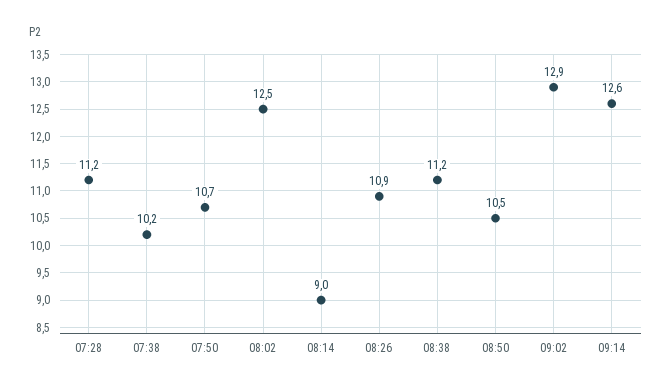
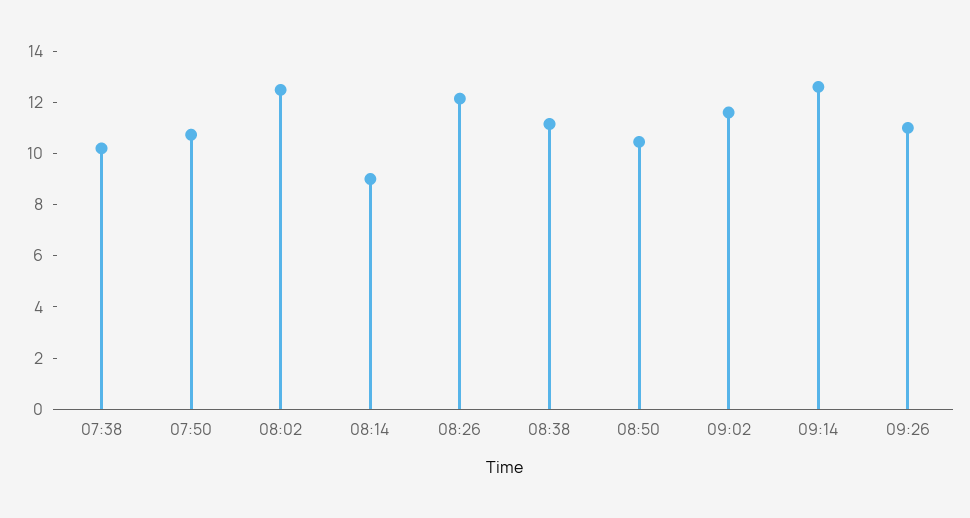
07:28: 11.2 -> none
08:26: 10.9 -> 12
09:02: 12.9 -> 11.5
09:26: none -> 11

